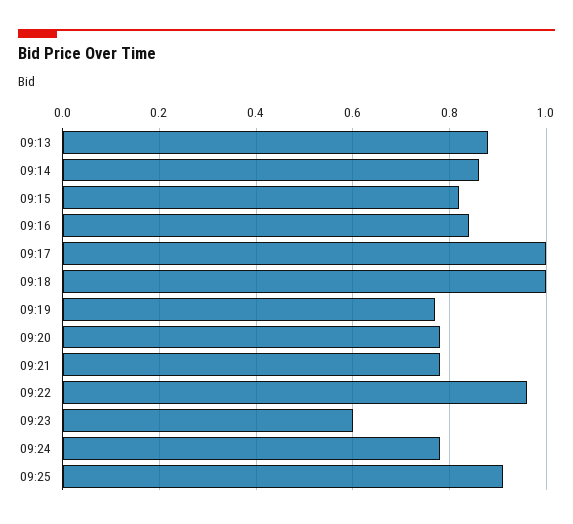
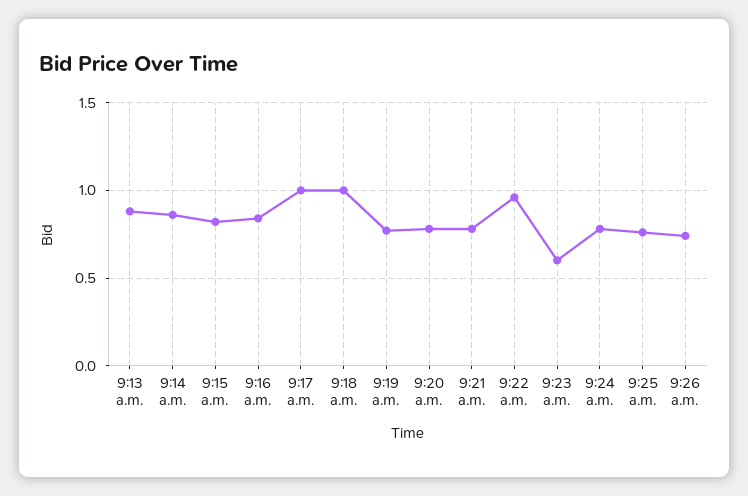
09:25: 0.9 -> 0.75
9:26 a.m.: none -> 0.75

